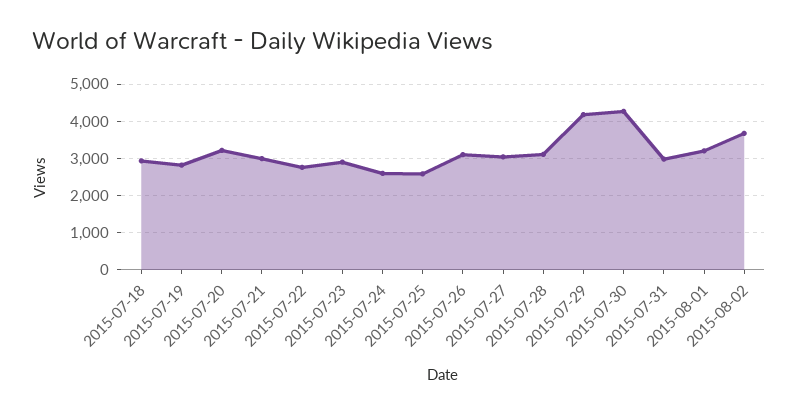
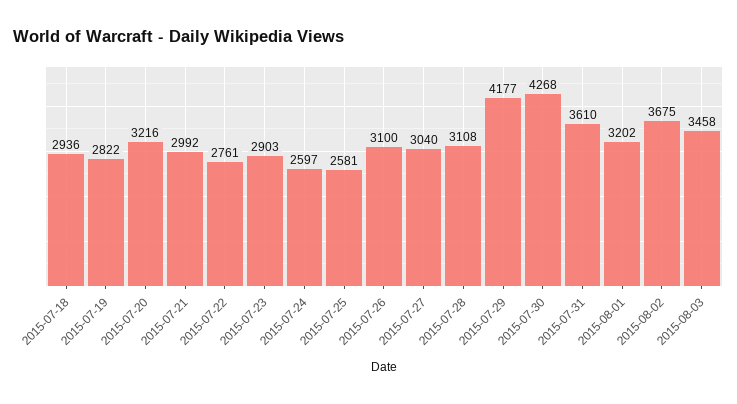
2015-07-31: 3000 -> 3610
2015-08-03: none -> 3458

